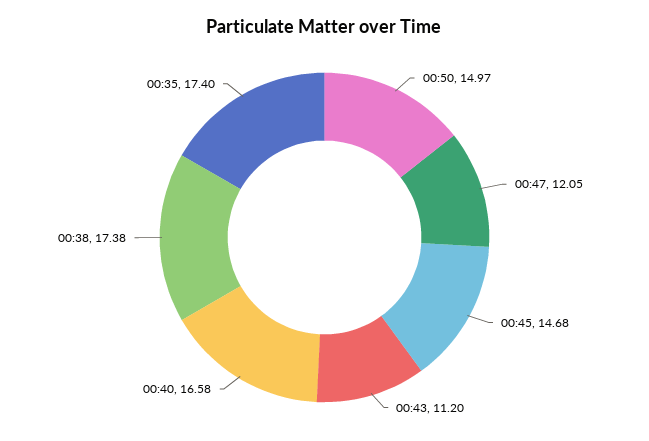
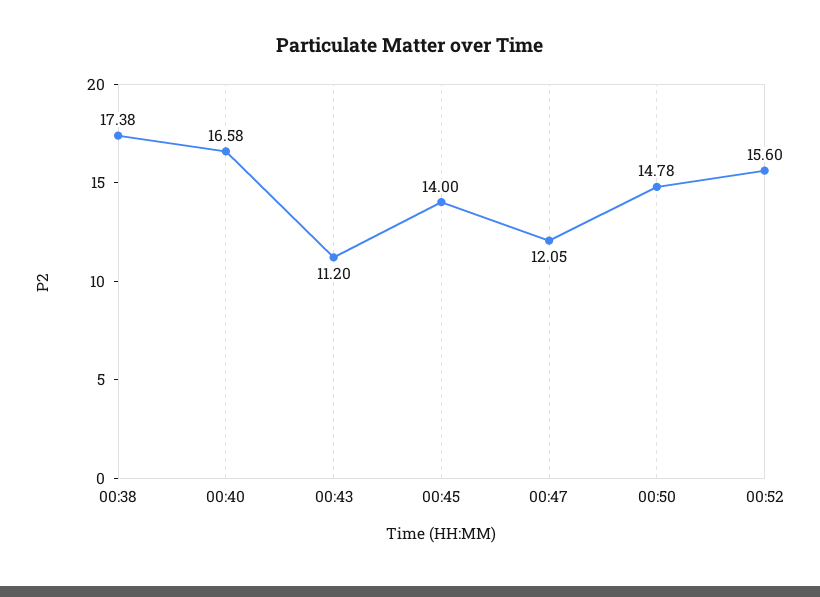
00:50: 14.97 -> 14.78
00:45: 14.68 -> 14
00:35: 17.4 -> none
00:52: none -> 15.6

